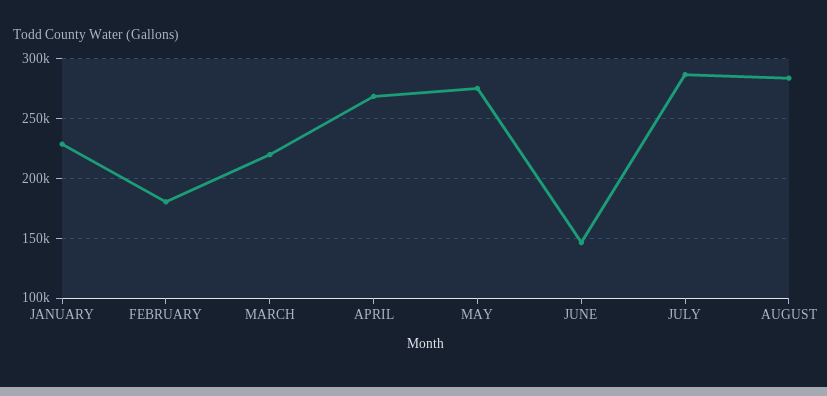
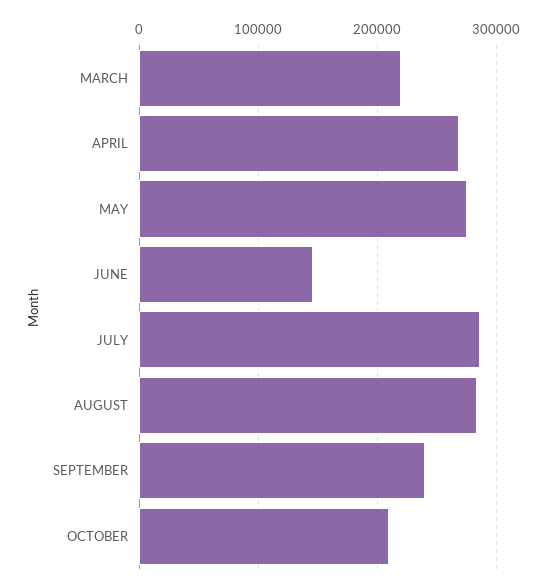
JANUARY: 230000 -> none
FEBRUARY: 180000 -> none
SEPTEMBER: none -> 240000
OCTOBER: none -> 210000

